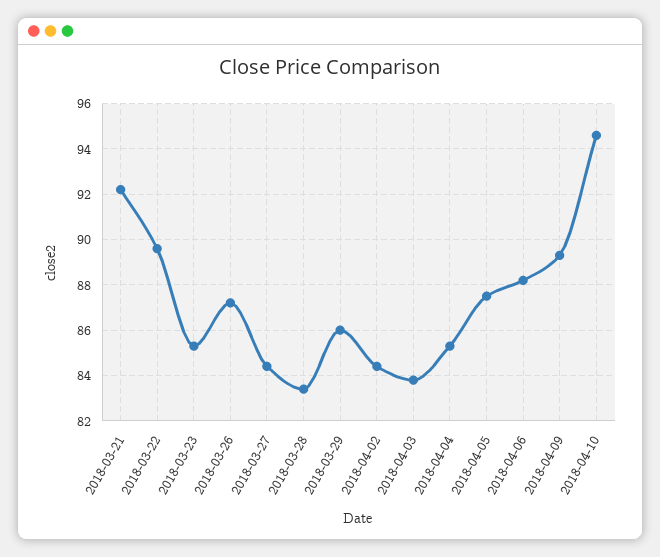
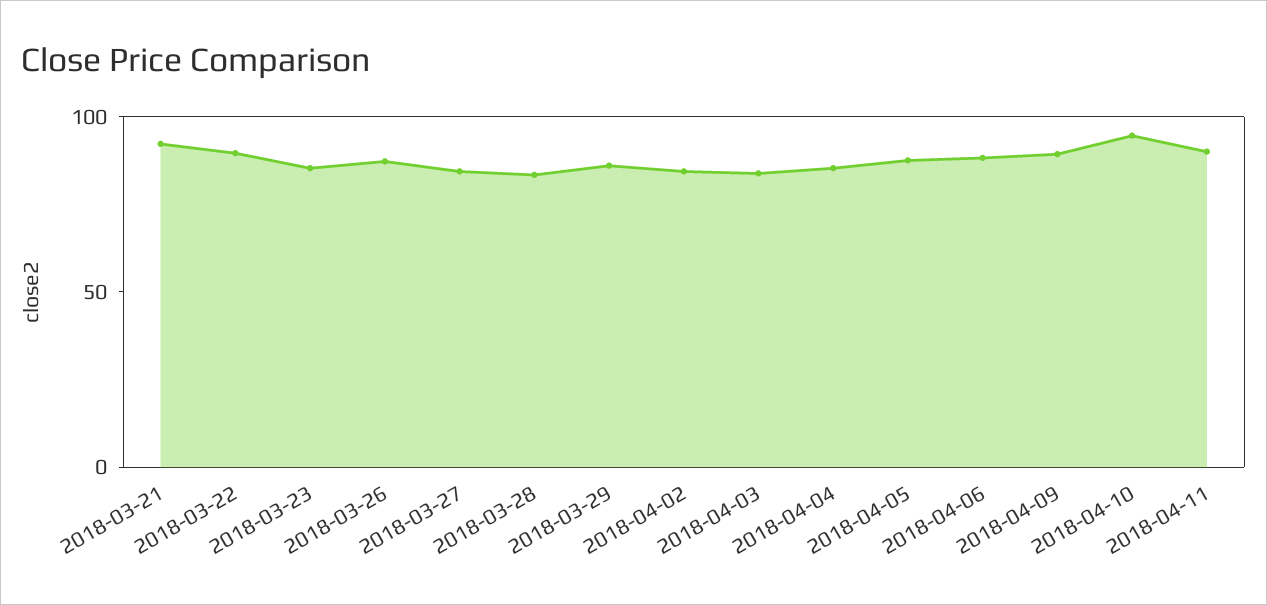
2018-04-11: none -> 90

